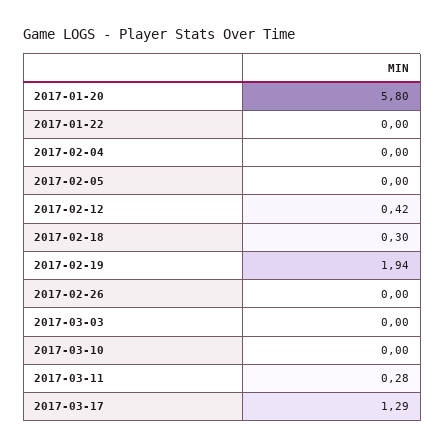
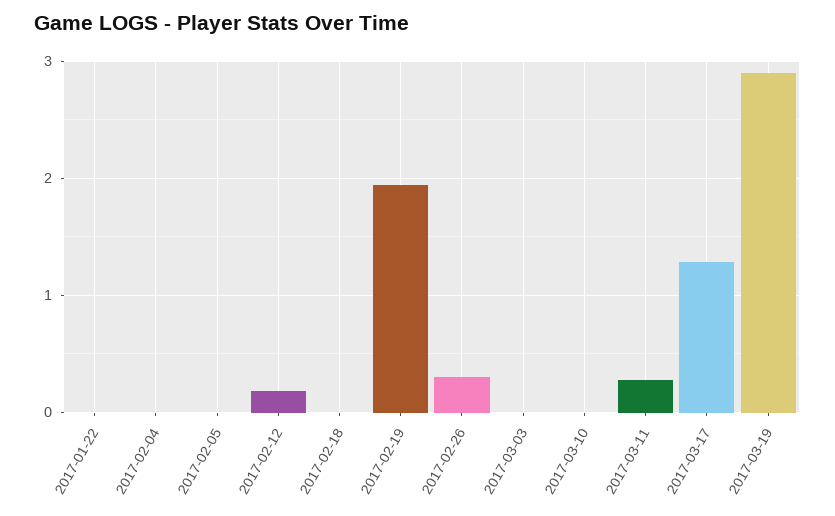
2017-01-20: 5.8 -> none
2017-02-12: 0.42 -> 0.2
2017-02-18: 0.3 -> 0
2017-02-26: 0 -> 0.3
2017-03-19: none -> 2.9

